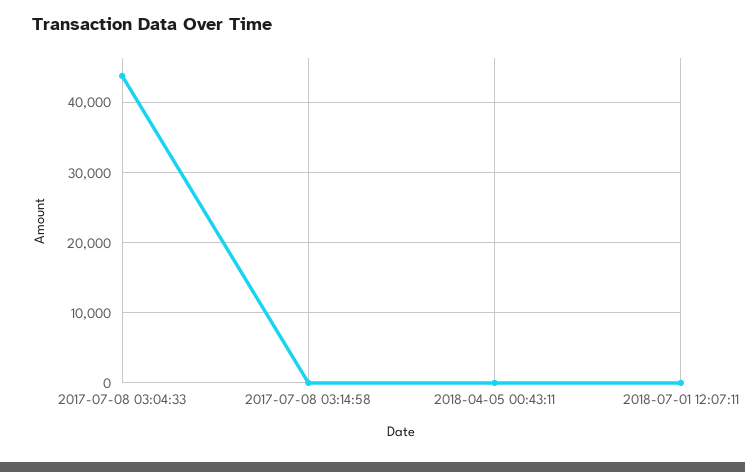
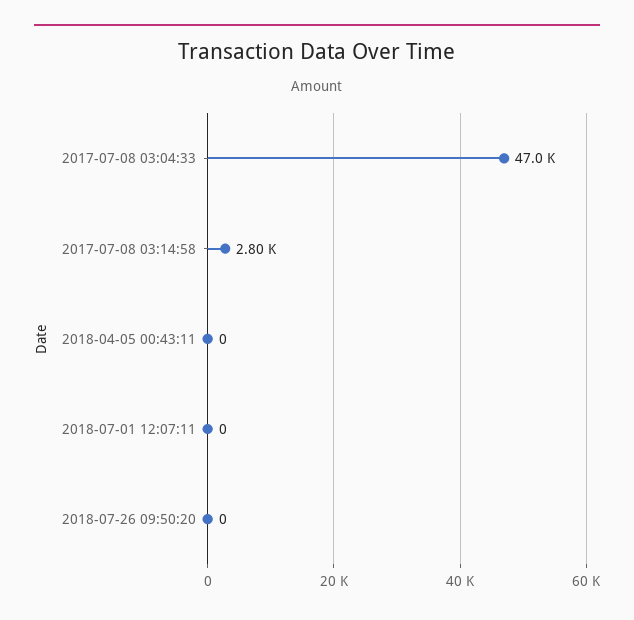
2017-07-08 03:04:33: 44000 -> 47000
2017-07-08 03:14:58: 0 -> 2800
2018-07-26 09:50:20: none -> 0

